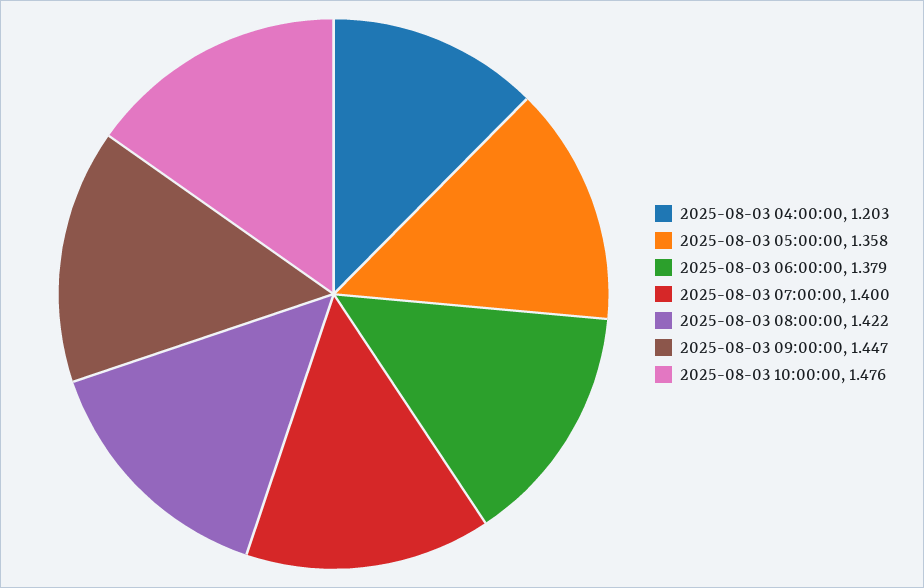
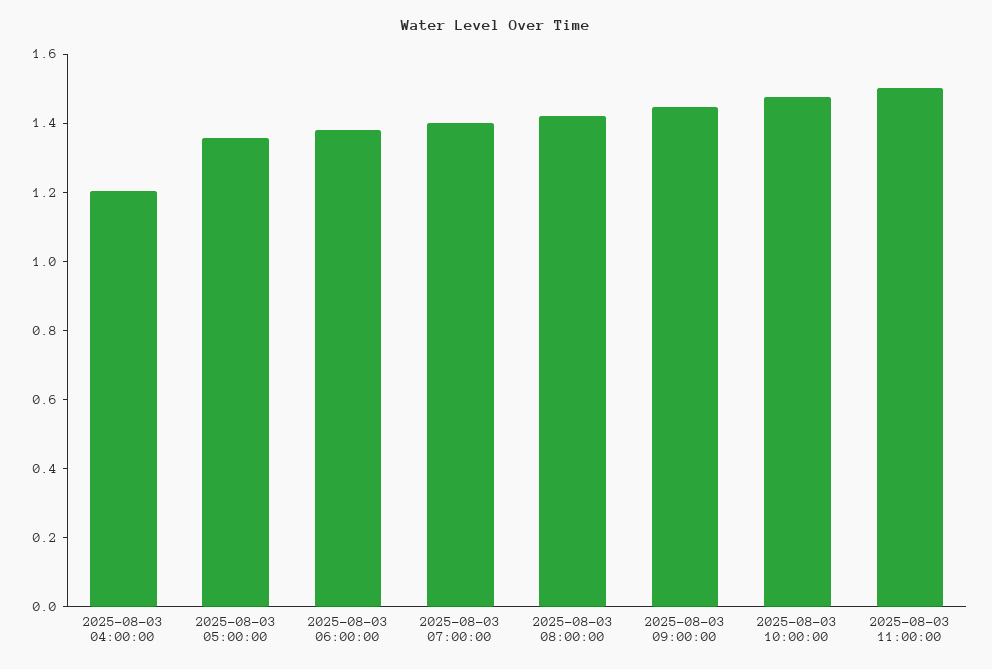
2025-08-03 11:00:00: none -> 1.5

